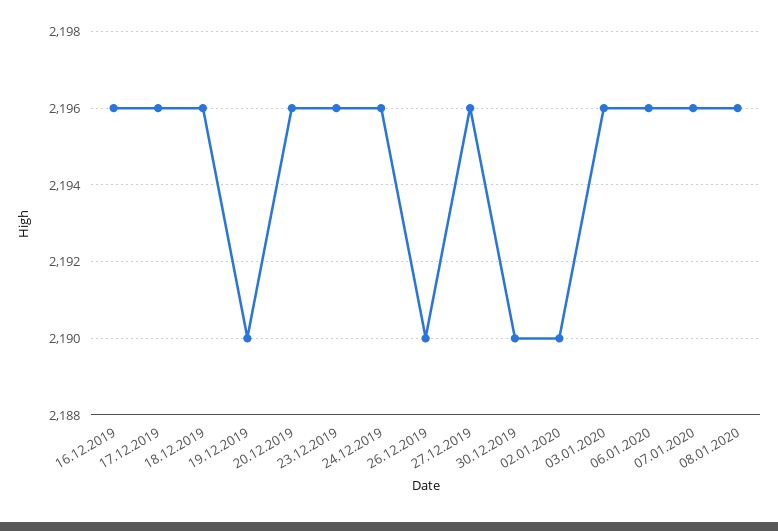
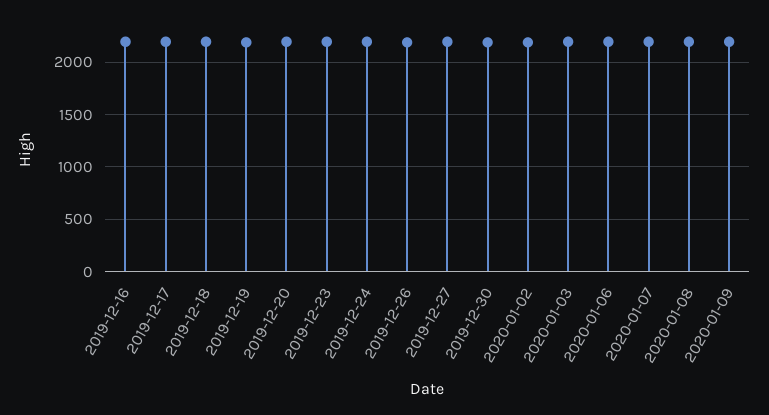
2020-01-09: none -> 2200

